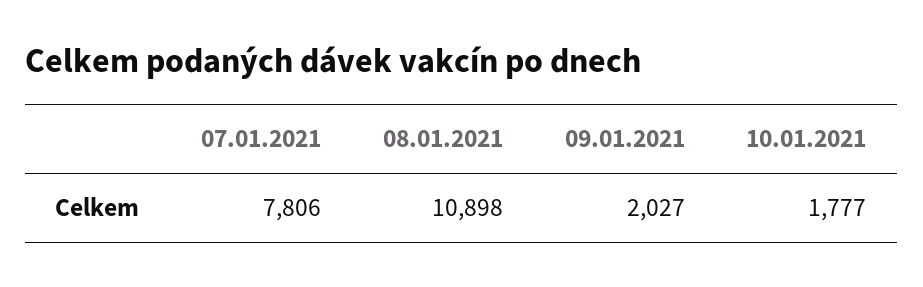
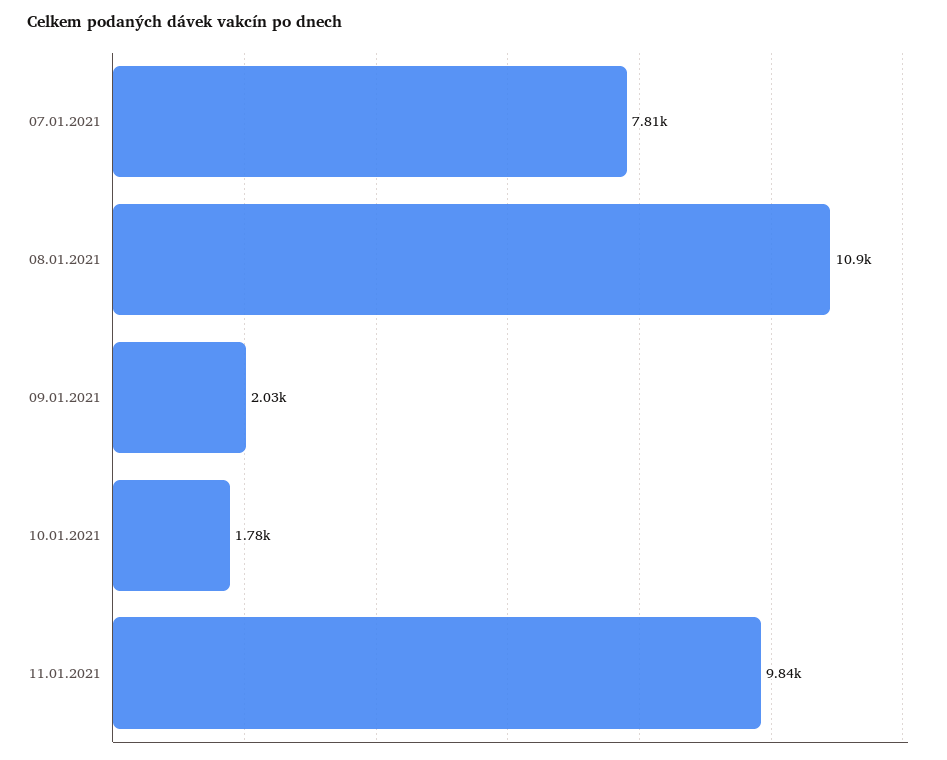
11.01.2021: none -> 9840

